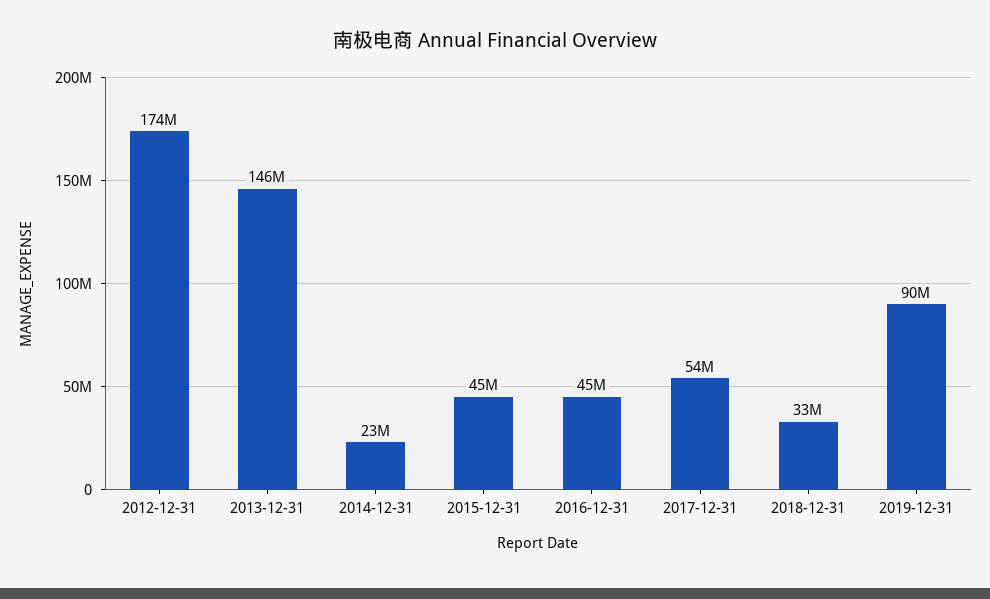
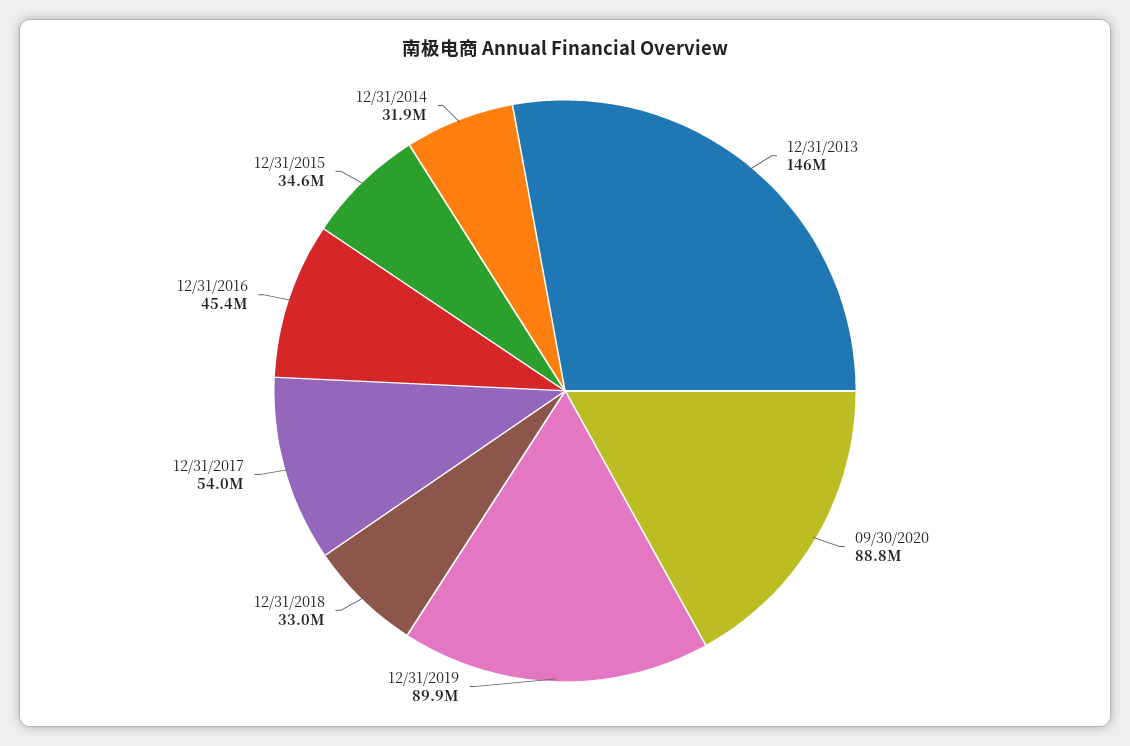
2012-12-31: 174000000 -> none
2014-12-31: 23000000 -> 31900000
2015-12-31: 45000000 -> 34600000
09/30/2020: none -> 88800000

